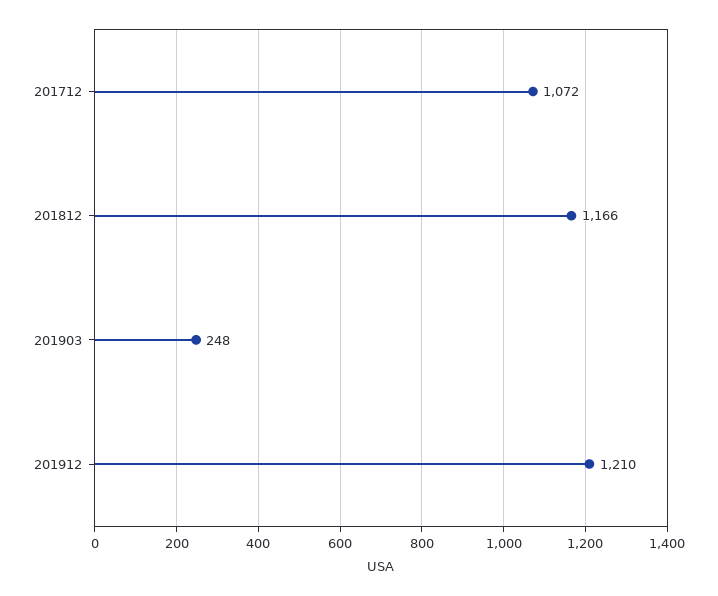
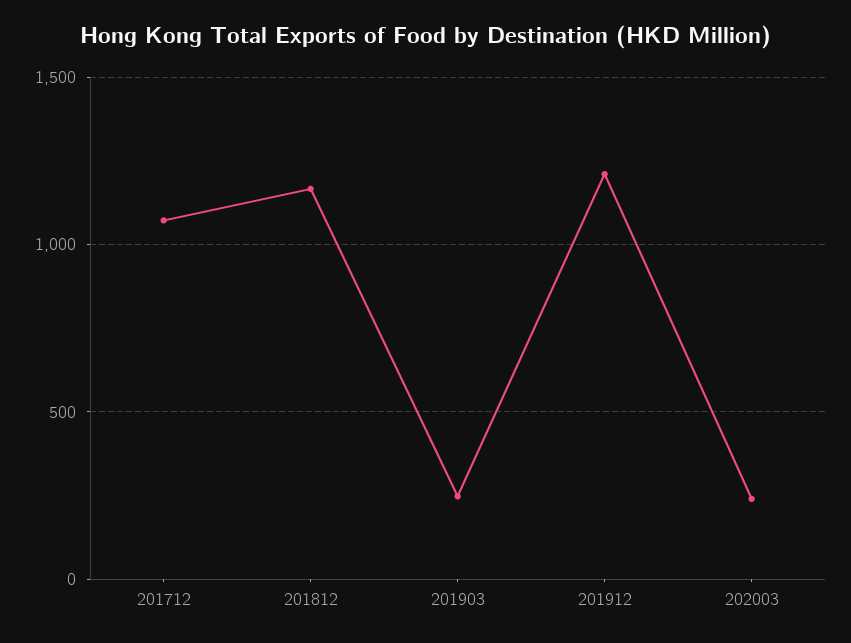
202003: none -> 250

